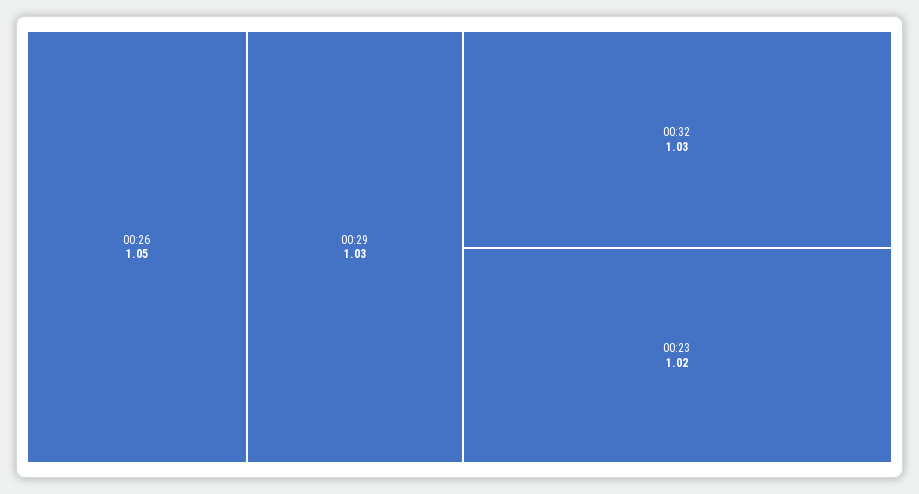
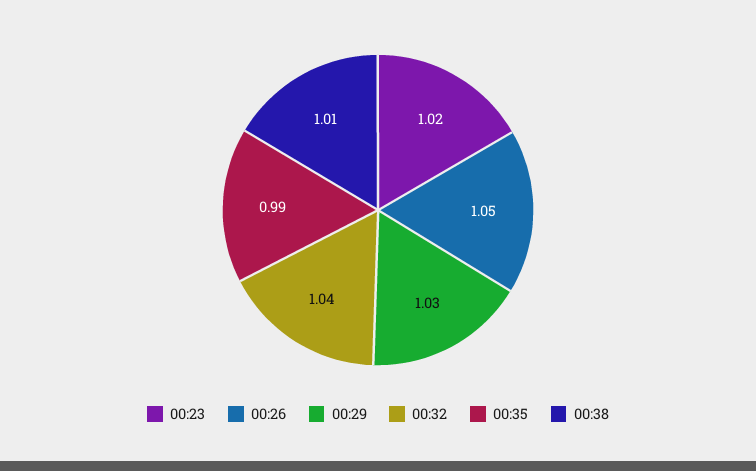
00:32: 1.03 -> 1.04
00:35: none -> 0.99
00:38: none -> 1.01

